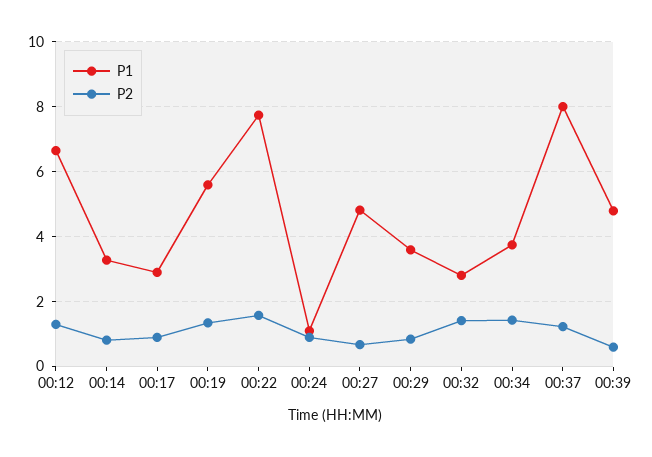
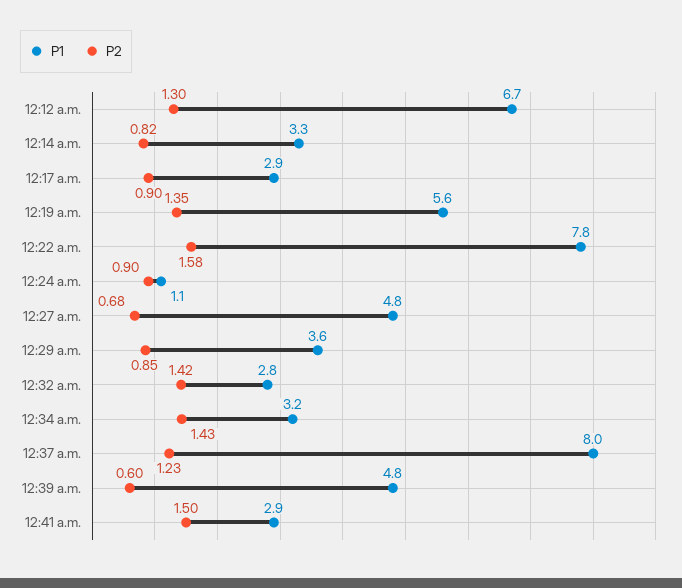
P1, 00:34: 3.8 -> 3.2
P1, 12:41 a.m.: none -> 2.9
P2, 12:41 a.m.: none -> 1.5

